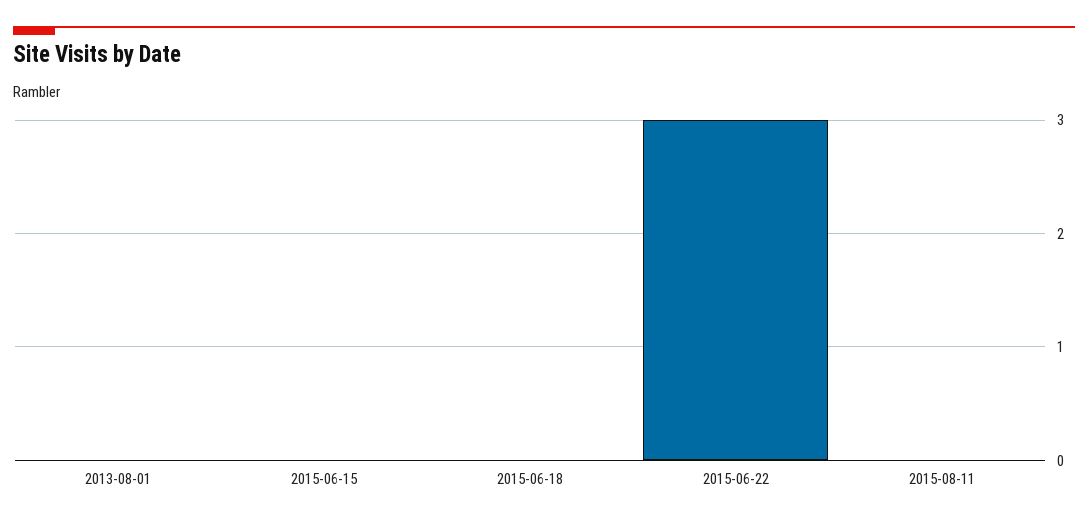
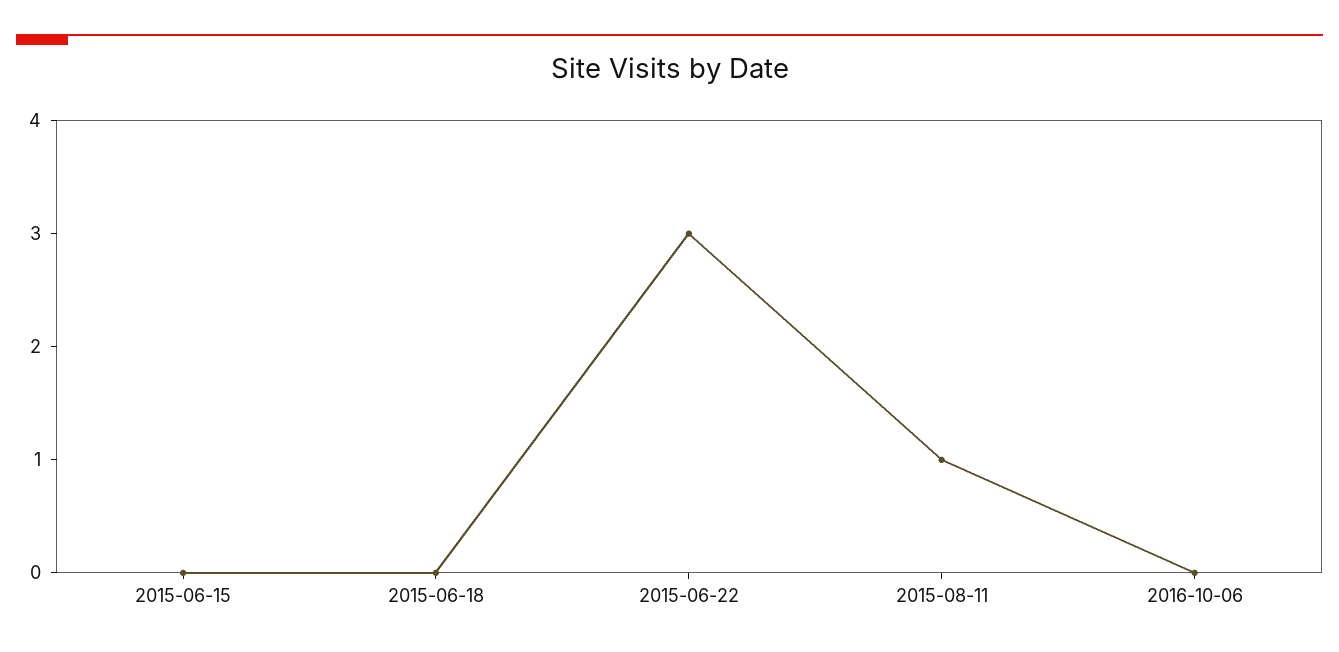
2013-08-01: 0 -> none
2015-08-11: 0 -> 1
2016-10-06: none -> 0

